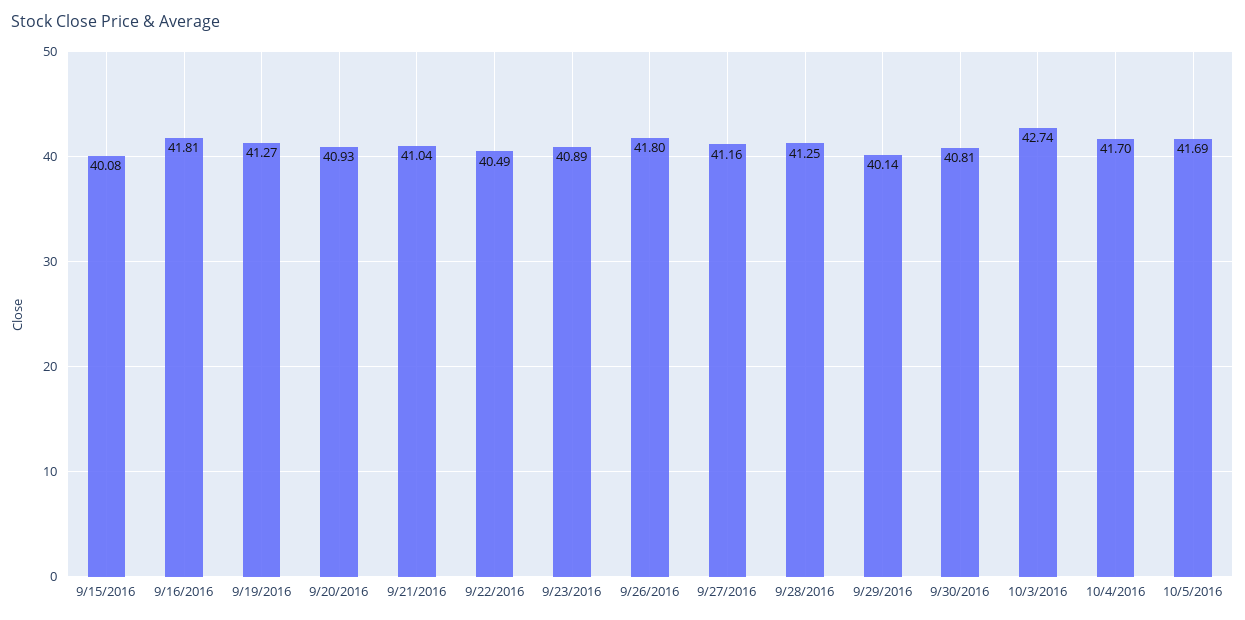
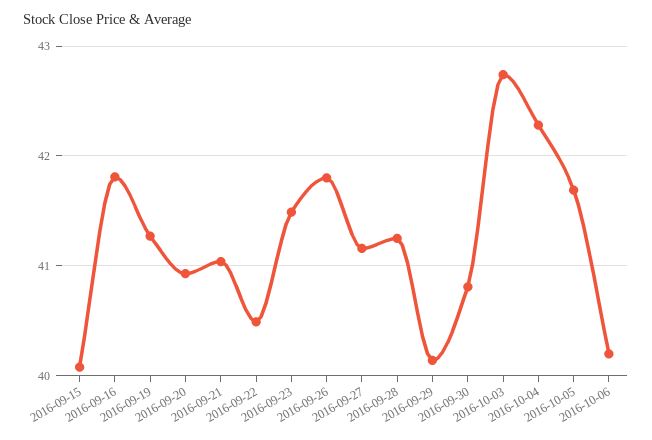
9/23/2016: 40.89 -> 41.5
10/4/2016: 41.7 -> 42.3
2016-10-06: none -> 40.2

